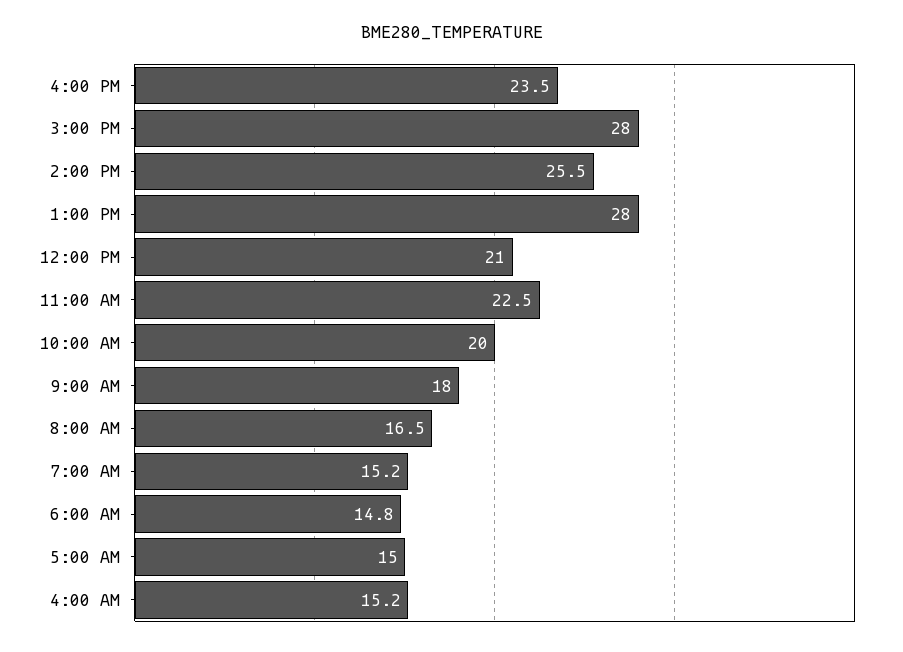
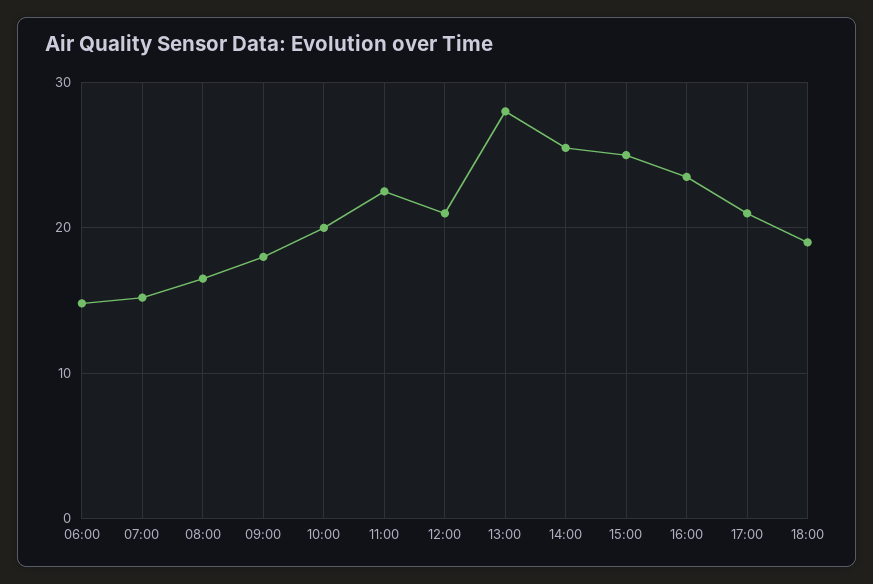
3:00 PM: 28 -> 25
5:00 AM: 15 -> none
4:00 AM: 15.2 -> none
17:00: none -> 21
18:00: none -> 19

